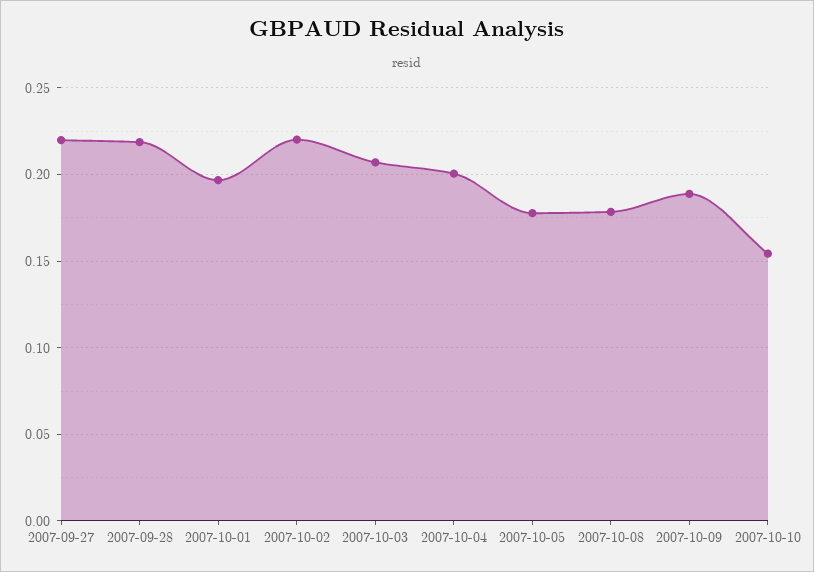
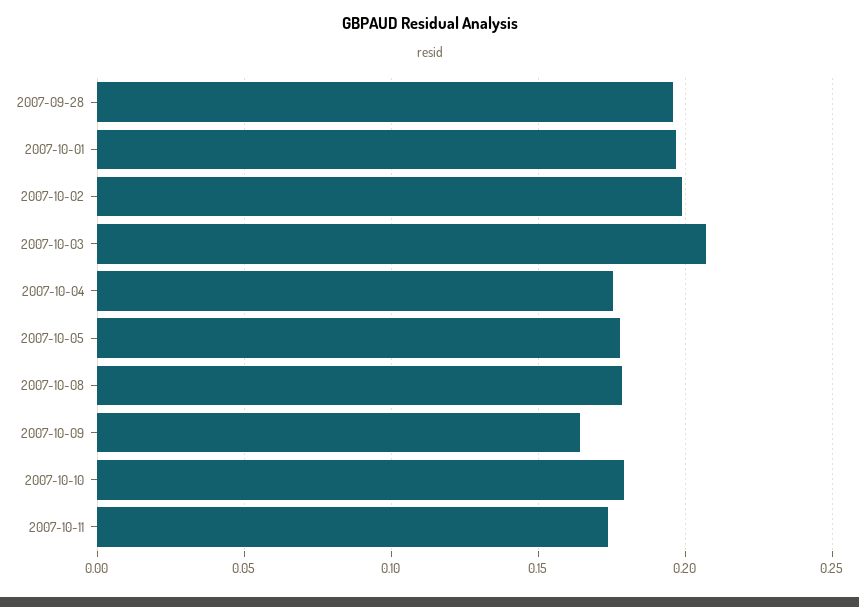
2007-09-27: 0.22 -> none
2007-09-28: 0.22 -> 0.195
2007-10-02: 0.22 -> 0.2
2007-10-04: 0.2 -> 0.175
2007-10-09: 0.19 -> 0.165
2007-10-10: 0.155 -> 0.18
2007-10-11: none -> 0.175

